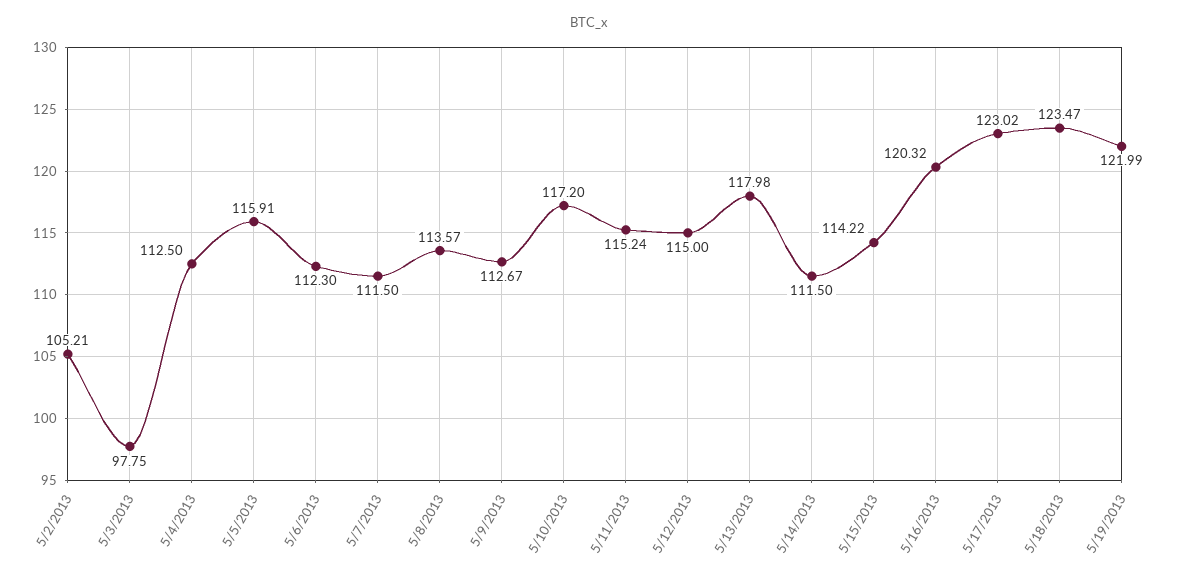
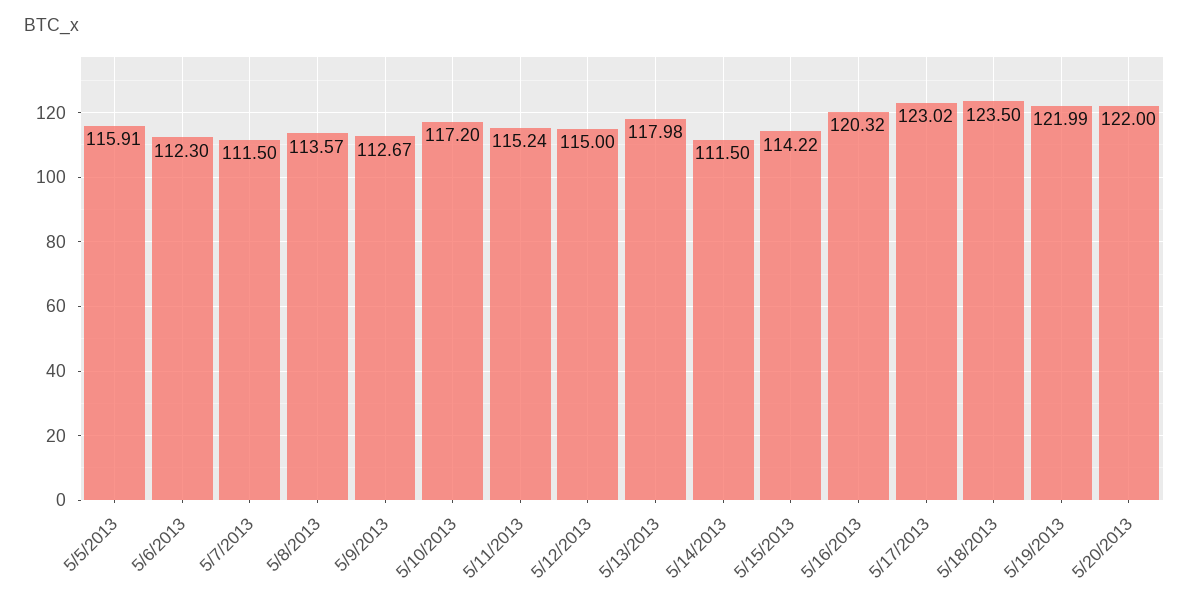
5/2/2013: 105.21 -> none
5/3/2013: 97.75 -> none
5/4/2013: 112.5 -> none
5/18/2013: 123.47 -> 123.5
5/20/2013: none -> 122

